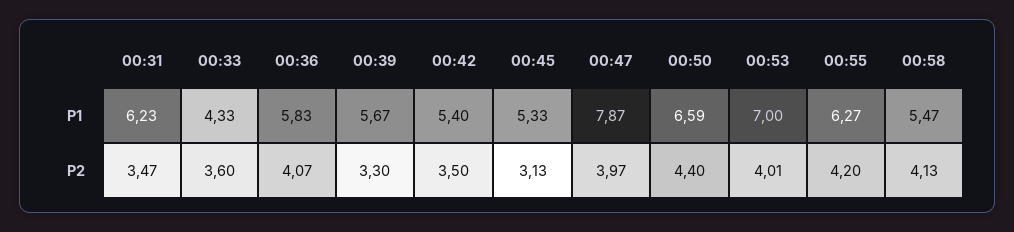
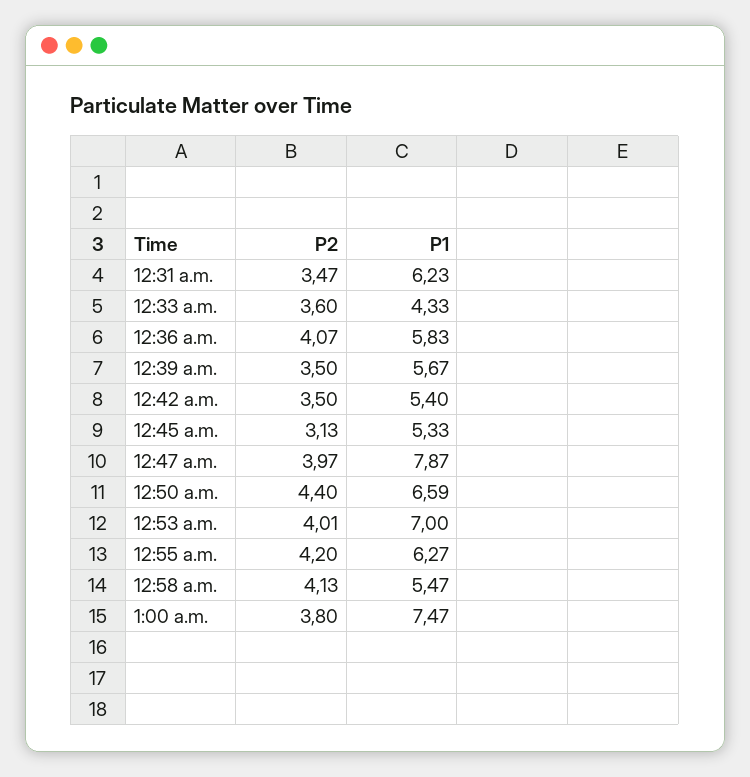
00:39, P2: 3.3 -> 3.5
1:00 a.m., P2: none -> 3.8
1:00 a.m., P1: none -> 7.47

